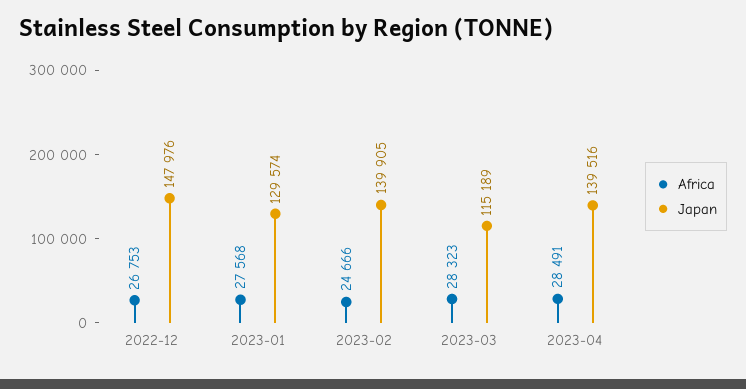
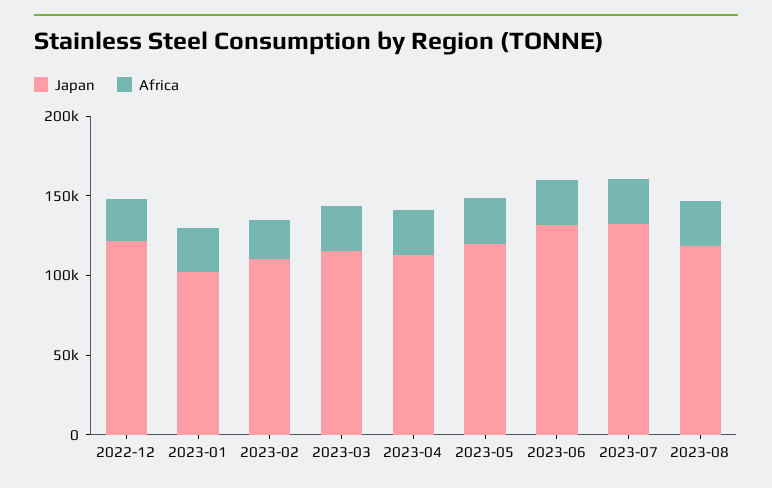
Japan, 2022-12: 147976 -> 120000
Japan, 2023-01: 129574 -> 100000
Japan, 2023-02: 139905 -> 110000
Japan, 2023-04: 139516 -> 110000
Japan, 2023-05: none -> 120000
Africa, 2023-05: none -> 30000
Japan, 2023-06: none -> 130000
Africa, 2023-06: none -> 30000
Japan, 2023-07: none -> 130000
Africa, 2023-07: none -> 30000
Japan, 2023-08: none -> 120000
Africa, 2023-08: none -> 30000

